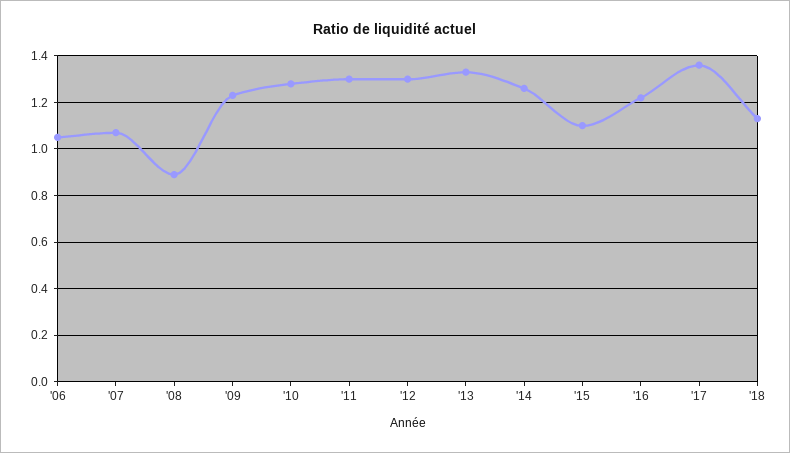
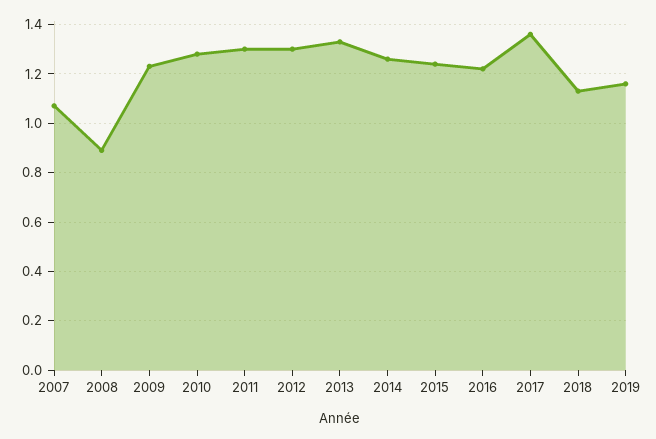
'06: 1.05 -> none
'15: 1.1 -> 1.25
2019: none -> 1.15

